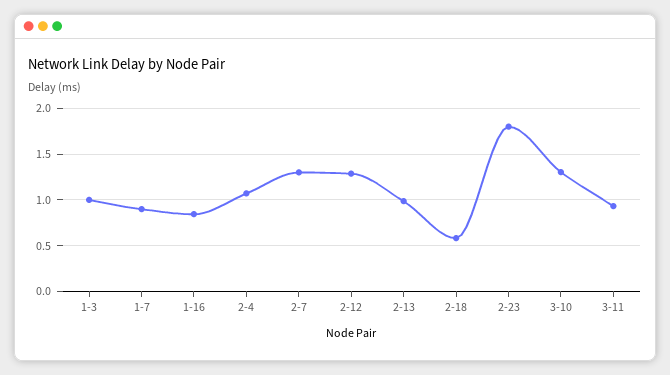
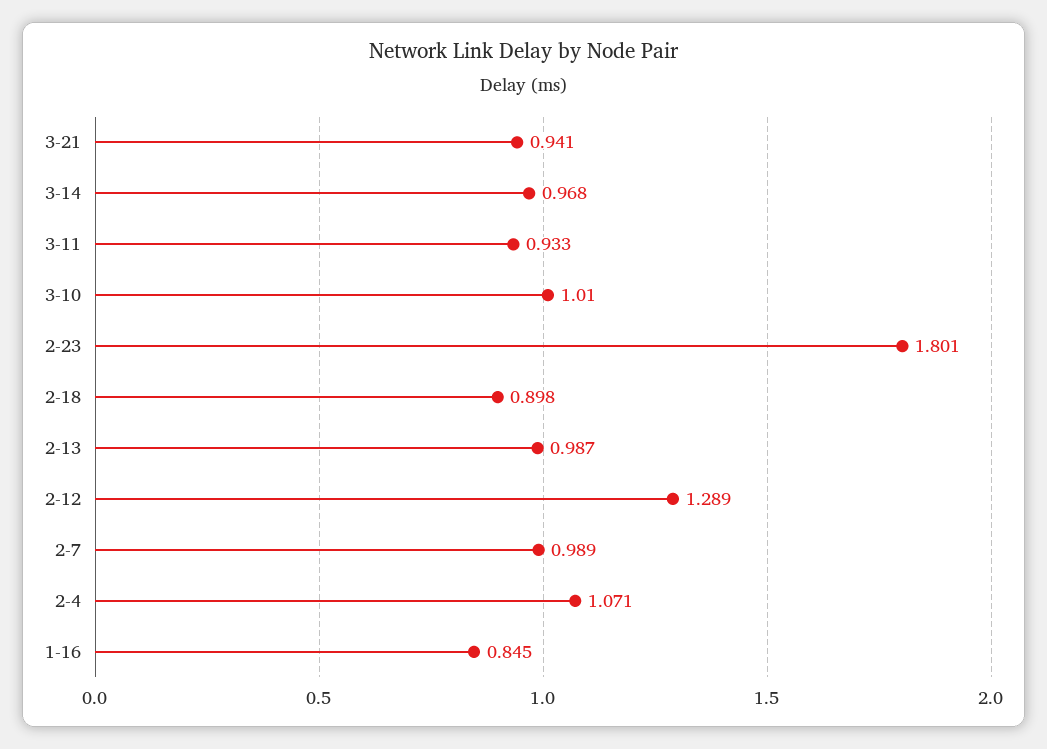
1-3: 1 -> none
1-7: 0.9 -> none
2-7: 1.3 -> 0.989
2-18: 0.6 -> 0.898
3-10: 1.3 -> 1.01
3-21: none -> 0.941
3-14: none -> 0.968

